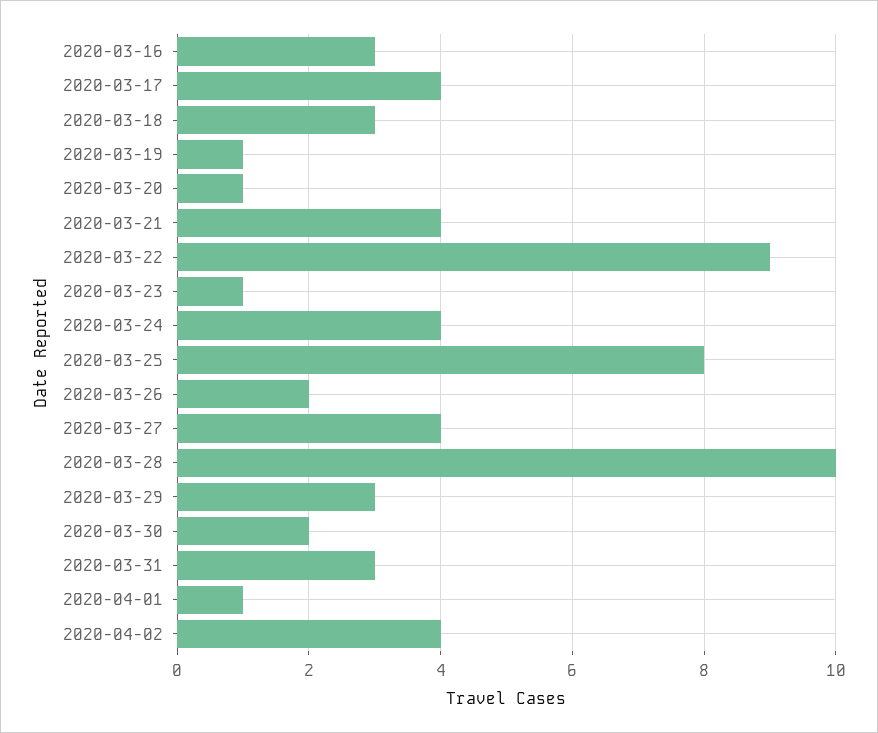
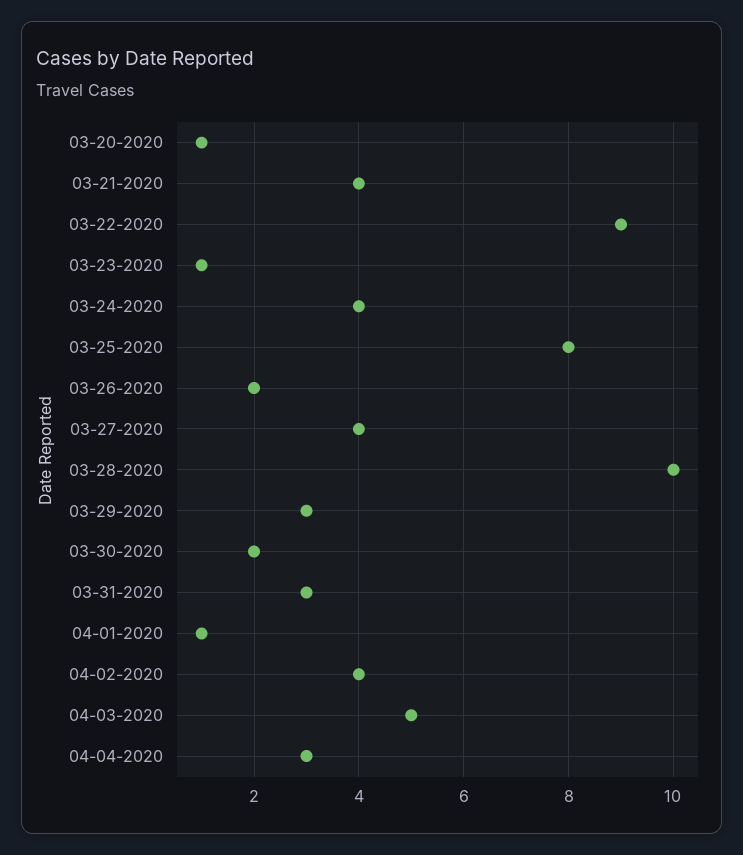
2020-03-16: 3 -> none
2020-03-17: 4 -> none
2020-03-18: 3 -> none
2020-03-19: 1 -> none
04-03-2020: none -> 5
04-04-2020: none -> 3

